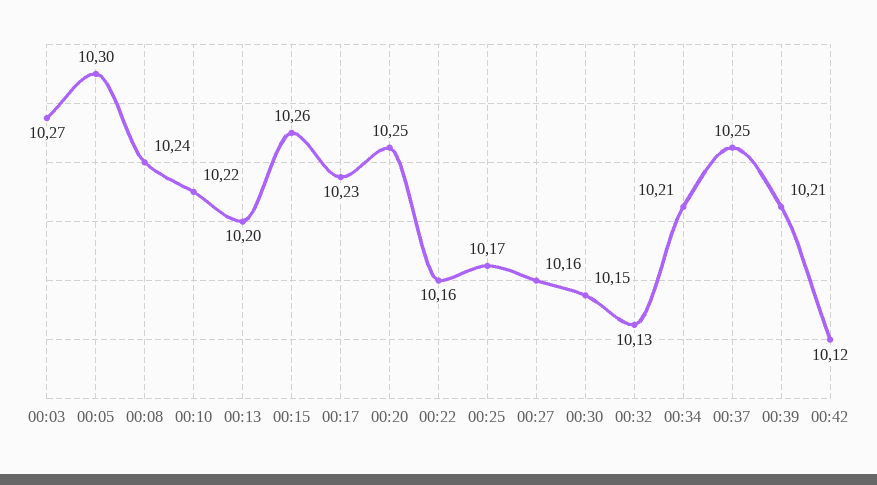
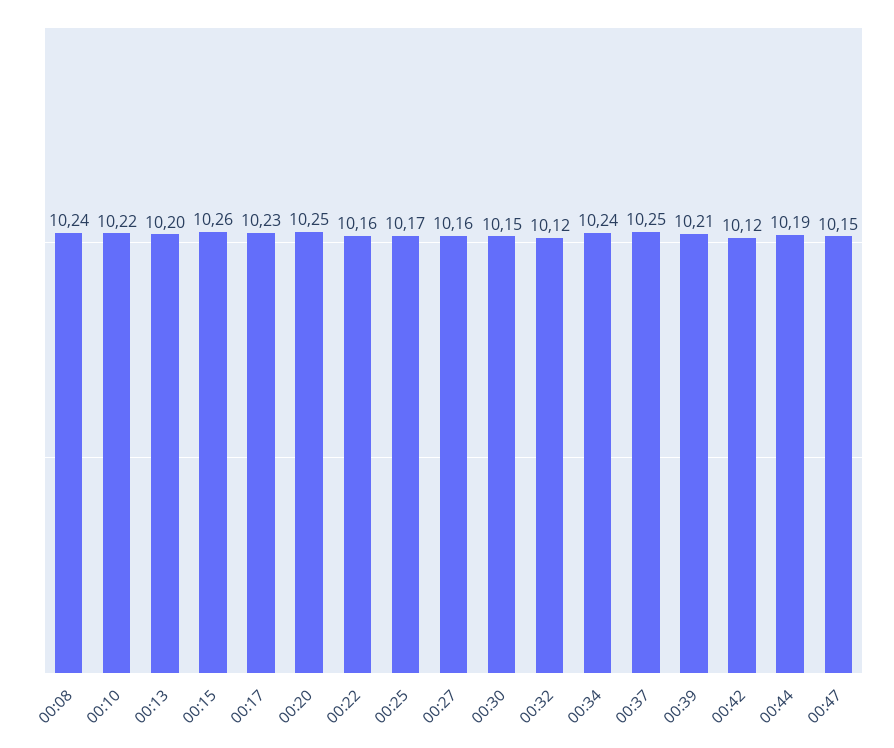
00:03: 10.27 -> none
00:05: 10.3 -> none
00:32: 10.13 -> 10.12
00:34: 10.21 -> 10.24
00:44: none -> 10.19
00:47: none -> 10.15

